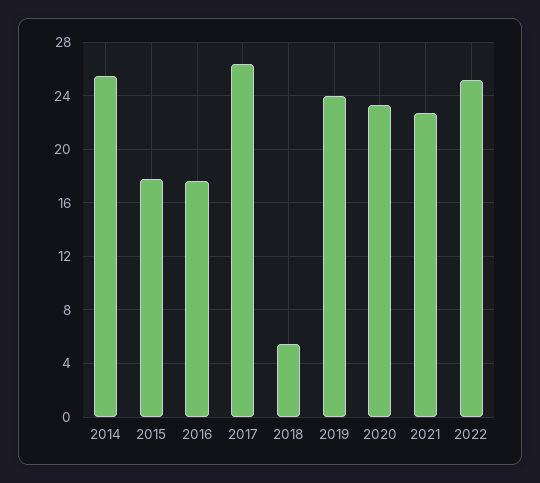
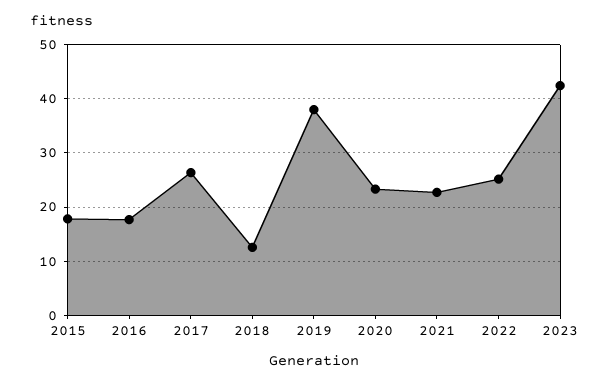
2014: 25.5 -> none
2018: 5.5 -> 12
2019: 24 -> 38
2023: none -> 42

